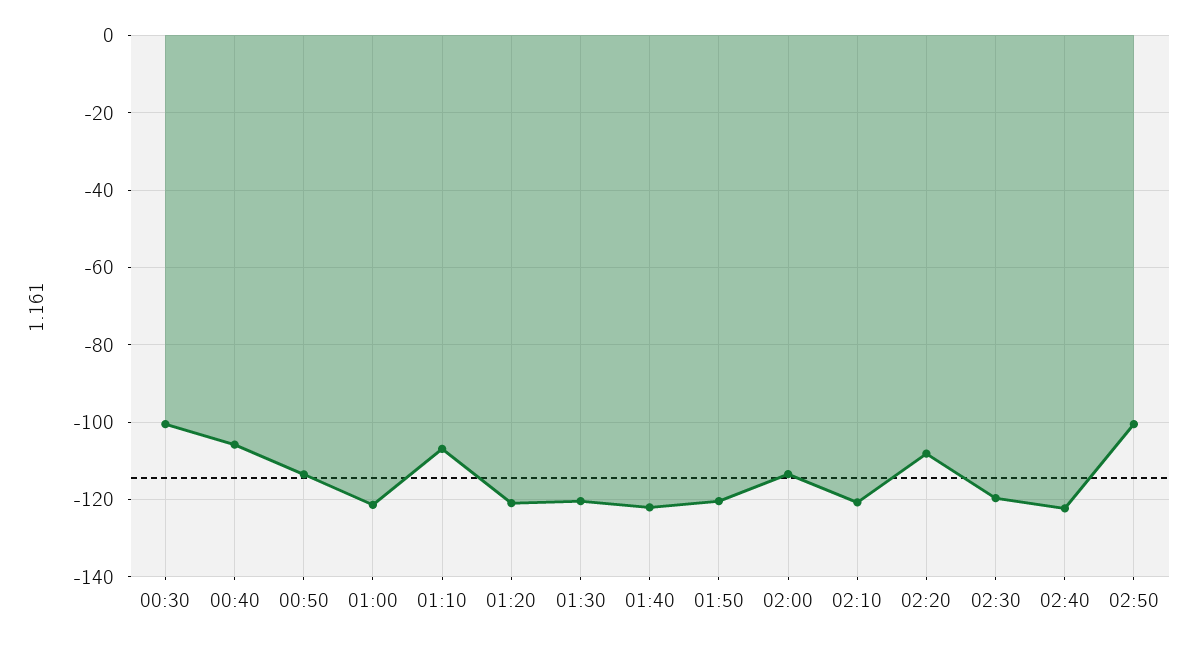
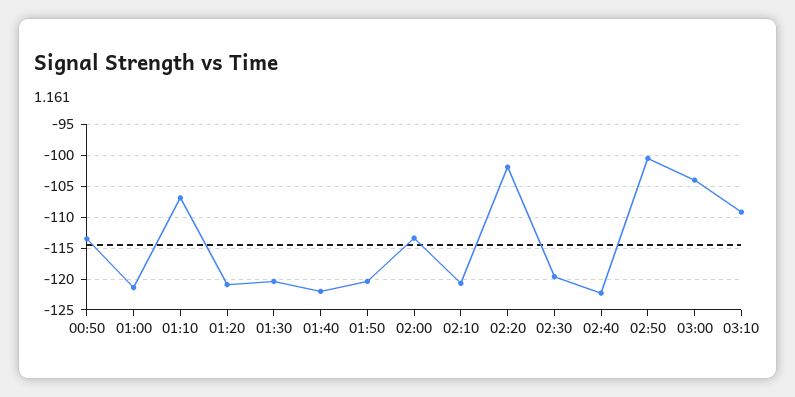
00:30: -100 -> none
00:40: -106 -> none
02:20: -108 -> -102
03:00: none -> -104
03:10: none -> -109

